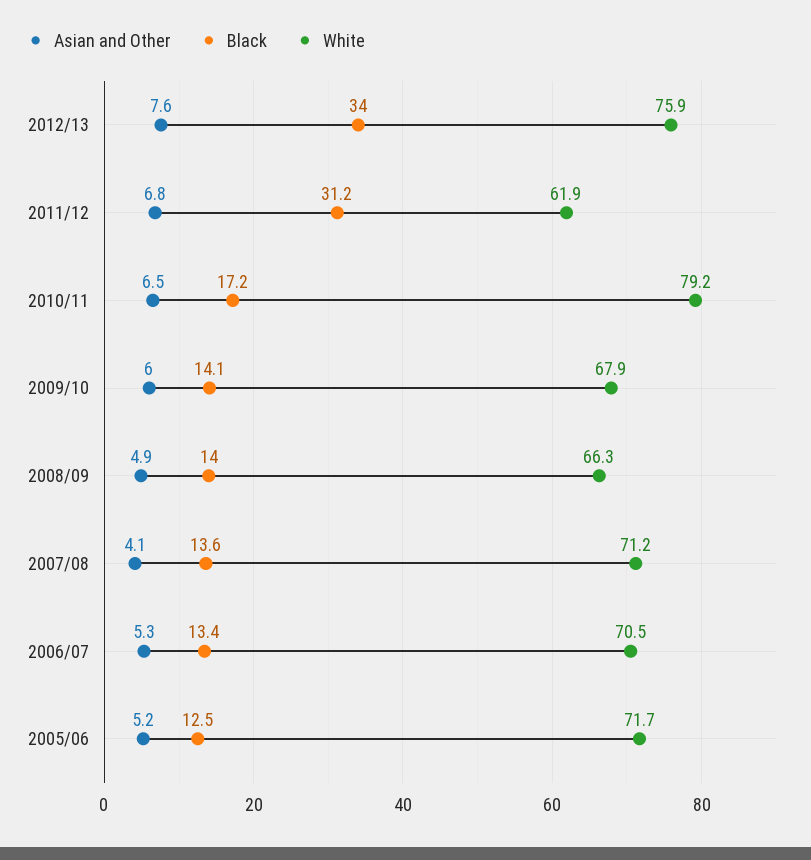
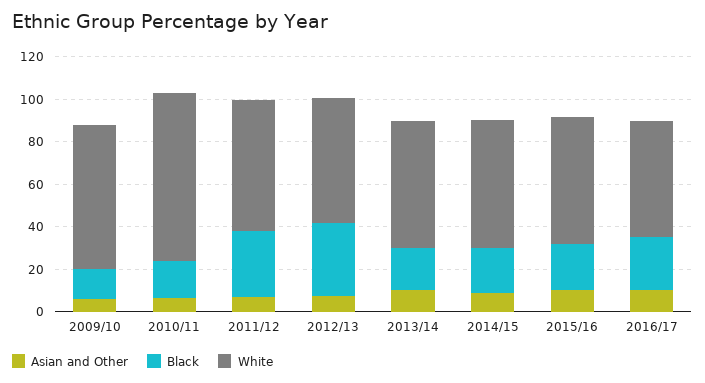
White, 2012/13: 75.9 -> 60
Asian and Other, 2008/09: 4.9 -> none
Black, 2008/09: 14 -> none
White, 2008/09: 66.3 -> none
Asian and Other, 2007/08: 4.1 -> none
Black, 2007/08: 13.6 -> none
White, 2007/08: 71.2 -> none
Asian and Other, 2006/07: 5.3 -> none
Black, 2006/07: 13.4 -> none
White, 2006/07: 70.5 -> none
Asian and Other, 2005/06: 5.2 -> none
Black, 2005/06: 12.5 -> none
White, 2005/06: 71.7 -> none
Asian and Other, 2013/14: none -> 10
Black, 2013/14: none -> 20
White, 2013/14: none -> 60
Asian and Other, 2014/15: none -> 10
Black, 2014/15: none -> 20
White, 2014/15: none -> 60
Asian and Other, 2015/16: none -> 10
Black, 2015/16: none -> 20
White, 2015/16: none -> 60
Asian and Other, 2016/17: none -> 10
Black, 2016/17: none -> 25
White, 2016/17: none -> 55

